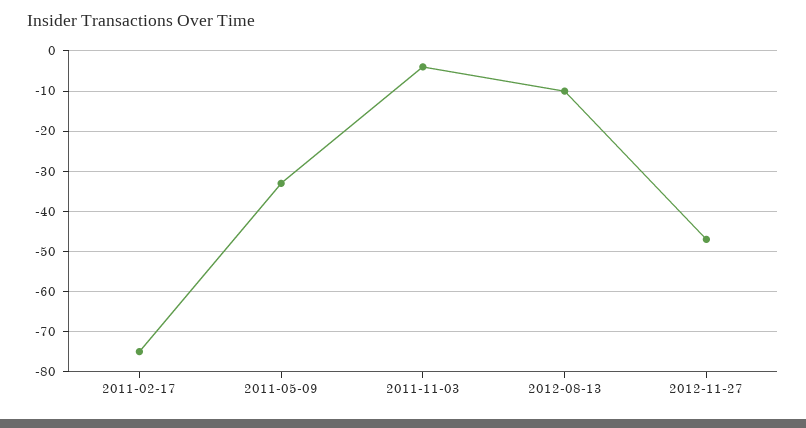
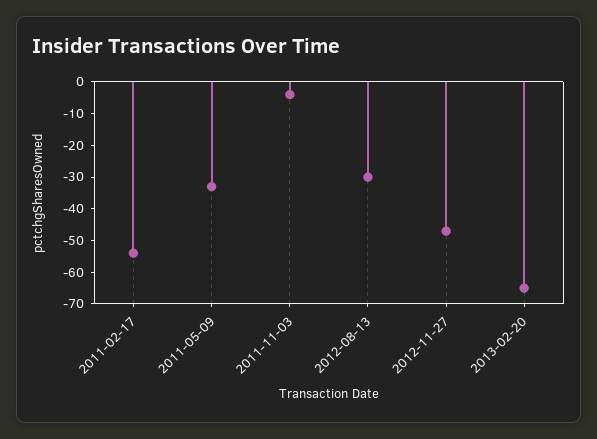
2011-02-17: -75 -> -55
2012-08-13: -10 -> -30
2013-02-20: none -> -65

